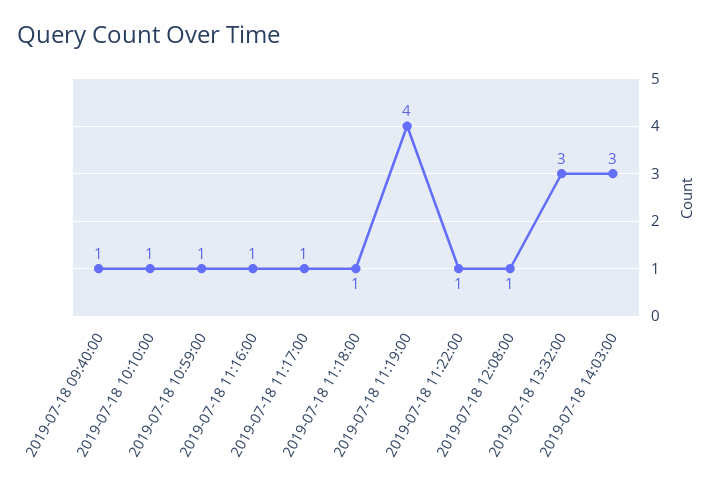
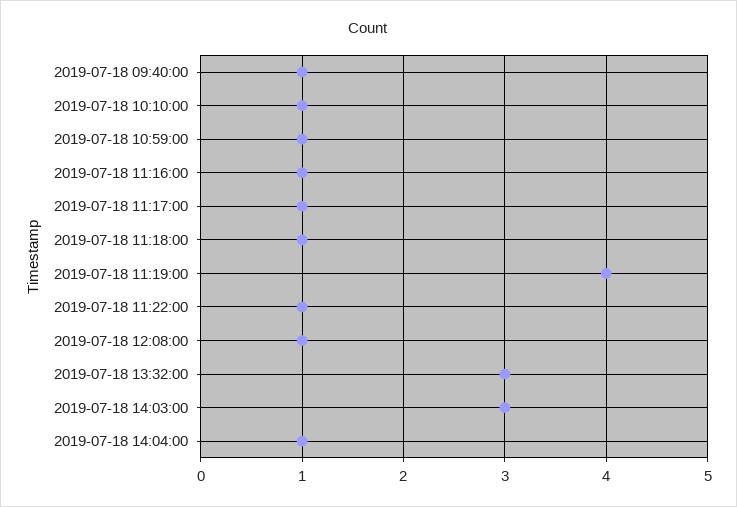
2019-07-18 14:04:00: none -> 1

